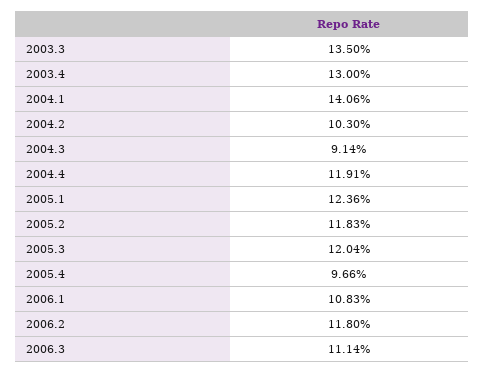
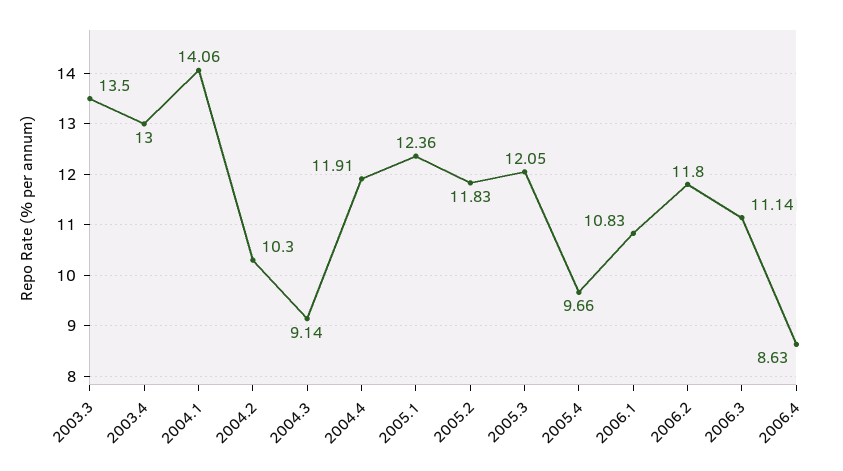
2005.3: 12.04 -> 12.05
2006.4: none -> 8.63

